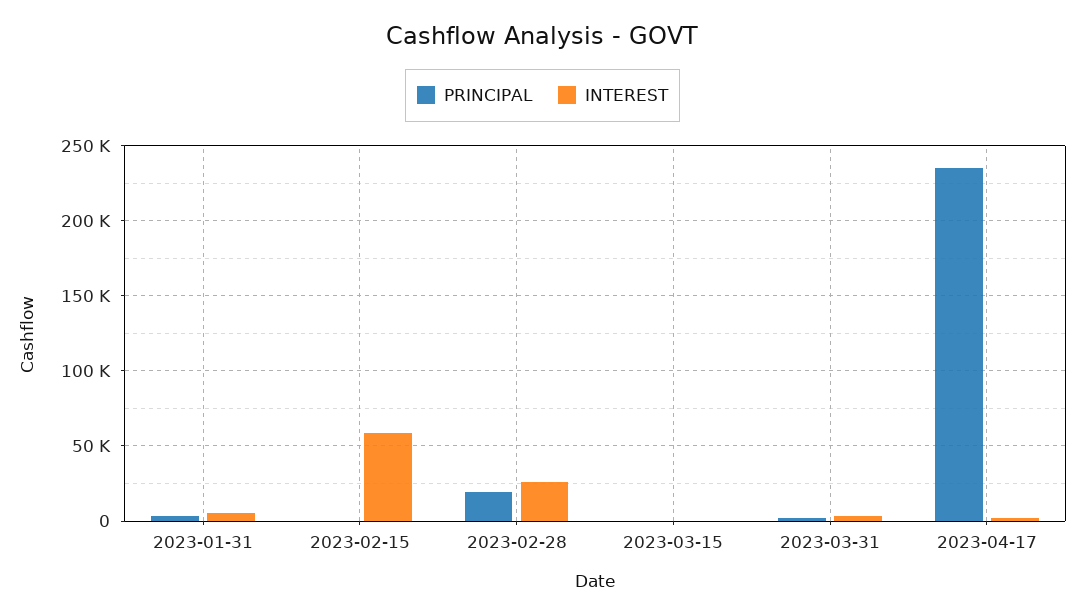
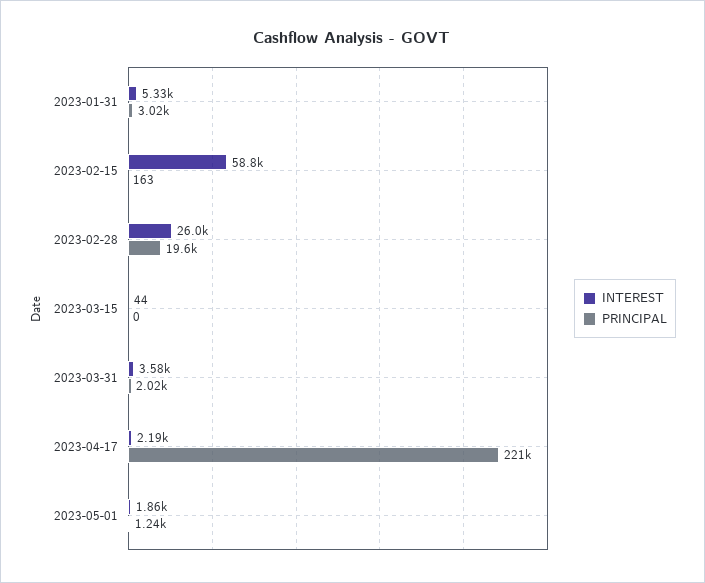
PRINCIPAL, 2023-04-17: 235000 -> 221000
INTEREST, 2023-05-01: none -> 1860
PRINCIPAL, 2023-05-01: none -> 1240

